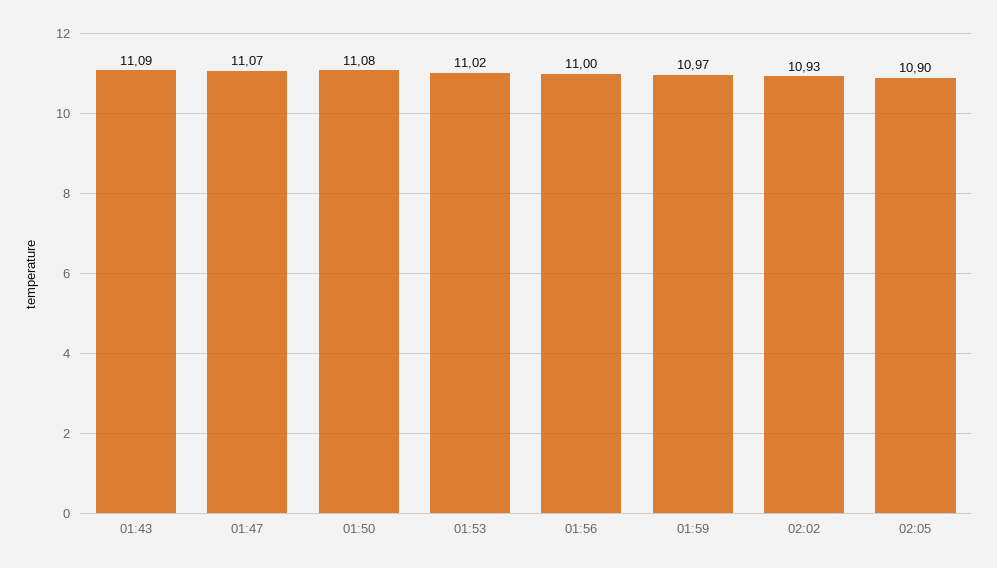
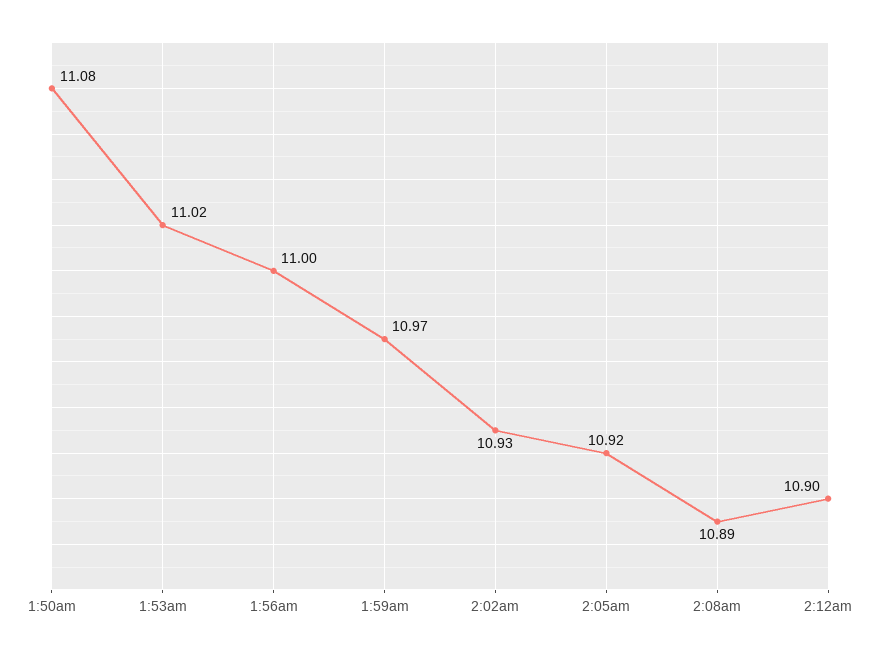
01:43: 11.09 -> none
01:47: 11.07 -> none
02:05: 10.9 -> 10.92
2:08am: none -> 10.89
2:12am: none -> 10.9

